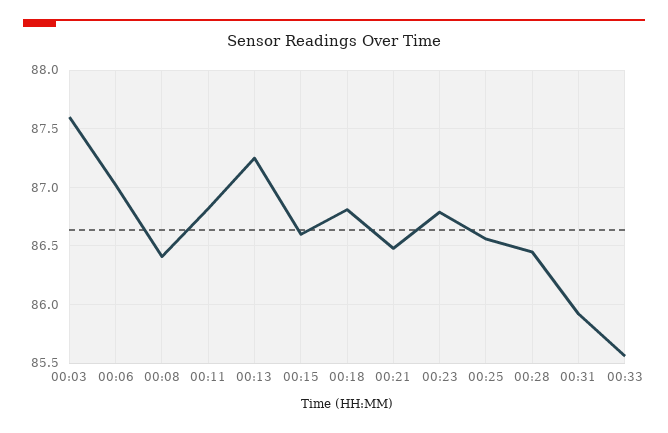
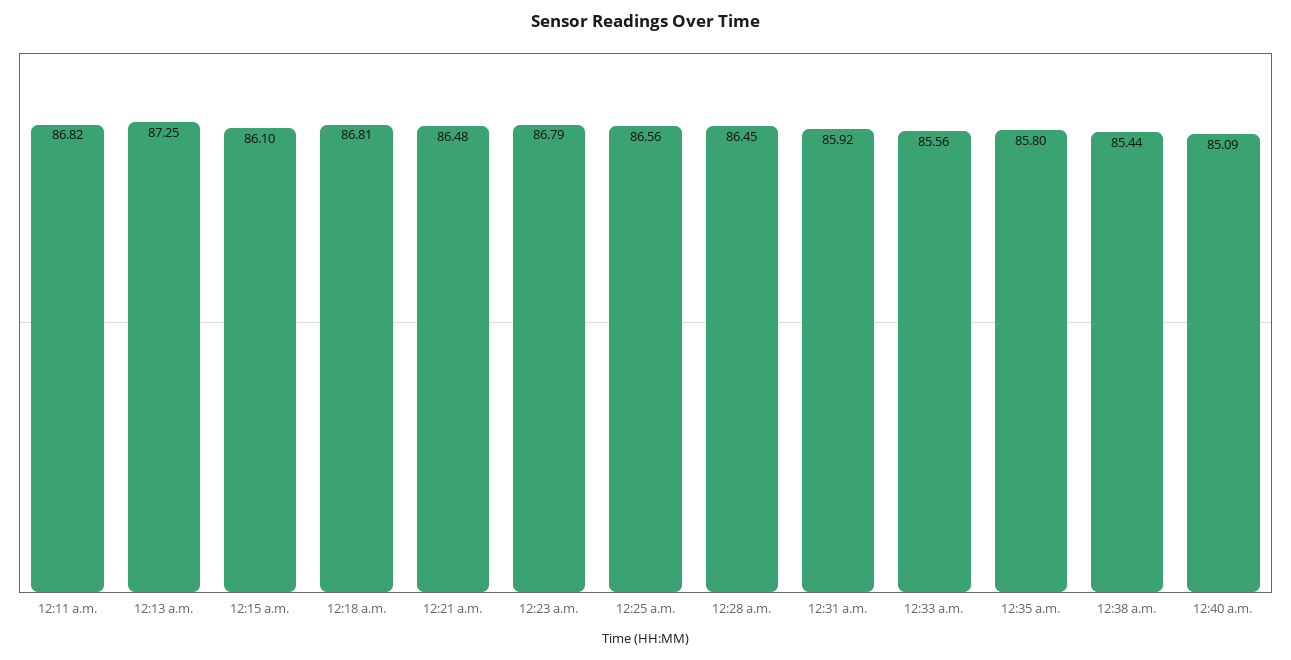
00:03: 87.6 -> none
00:06: 87 -> none
00:08: 86.4 -> none
00:15: 86.6 -> 86.1
12:35 a.m.: none -> 85.8
12:38 a.m.: none -> 85.44
12:40 a.m.: none -> 85.09

